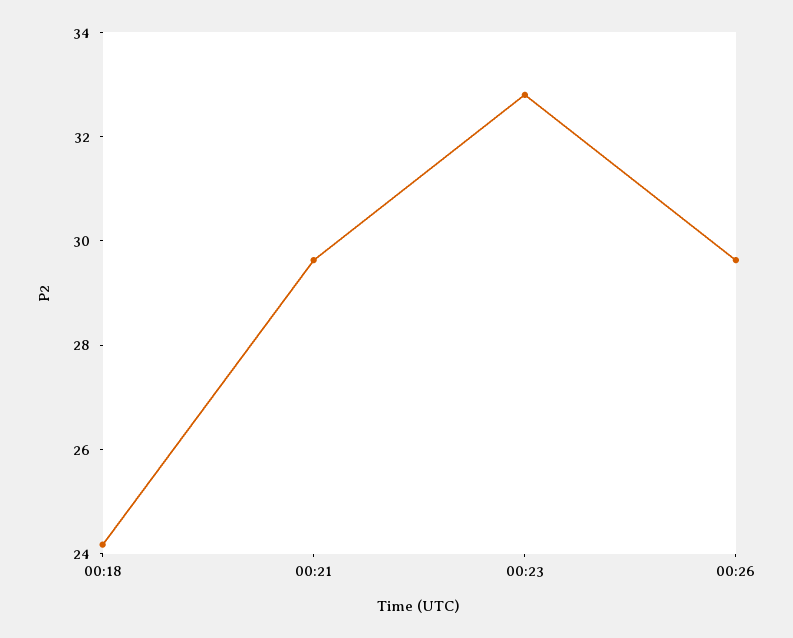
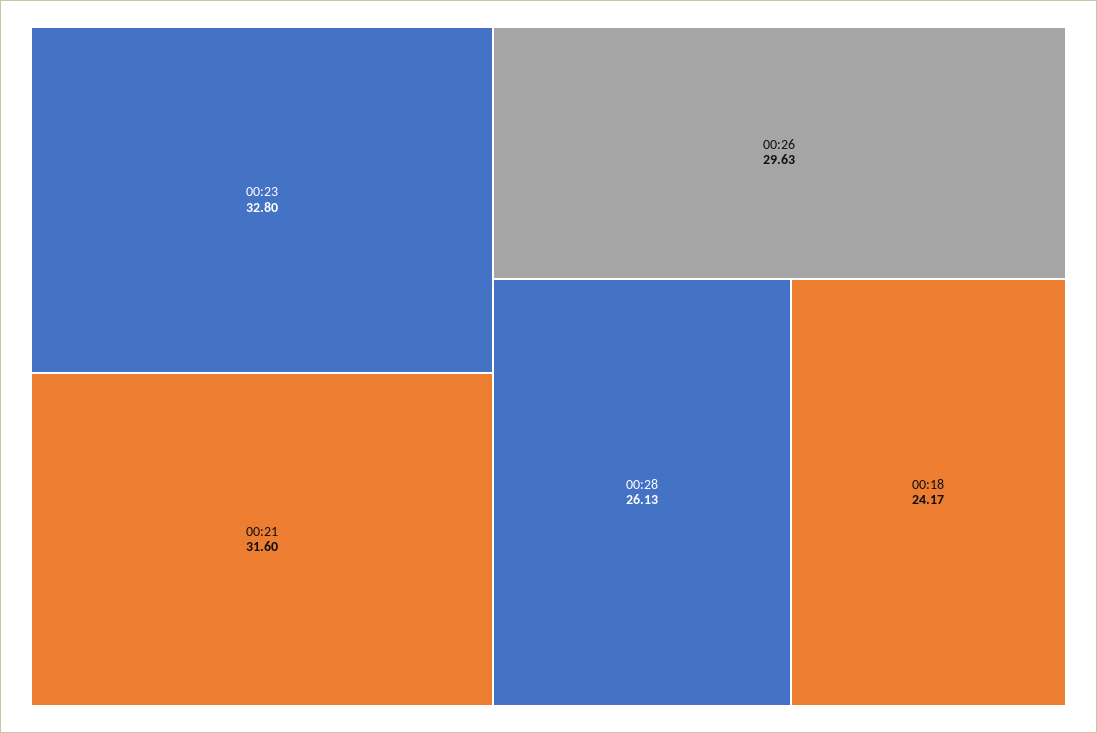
00:21: 29.5 -> 31.6
00:28: none -> 26.13

